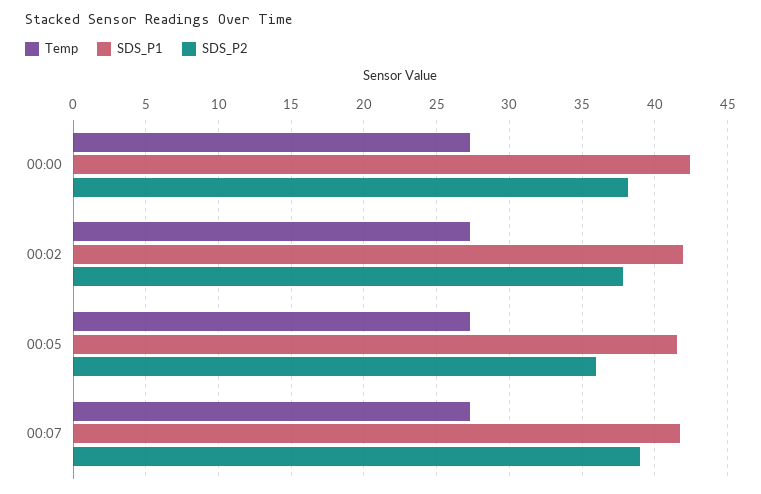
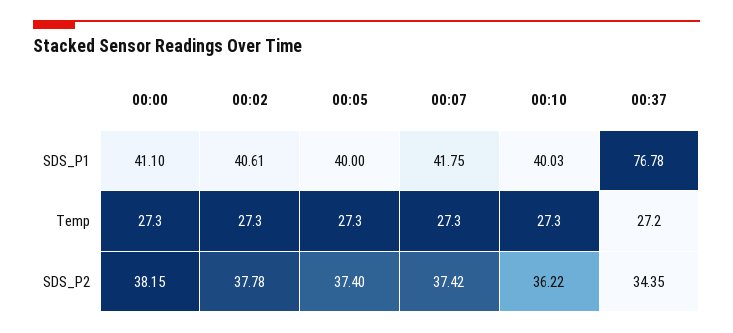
SDS_P1, 00:00: 42.5 -> 41.1
SDS_P1, 00:02: 42 -> 40.61
SDS_P1, 00:05: 41.5 -> 40
SDS_P2, 00:05: 36 -> 37.4
SDS_P2, 00:07: 39 -> 37.42
SDS_P1, 00:10: none -> 40.03
SDS_P1, 00:37: none -> 76.78
Temp, 00:10: none -> 27.3
Temp, 00:37: none -> 27.2
SDS_P2, 00:10: none -> 36.22
SDS_P2, 00:37: none -> 34.35

